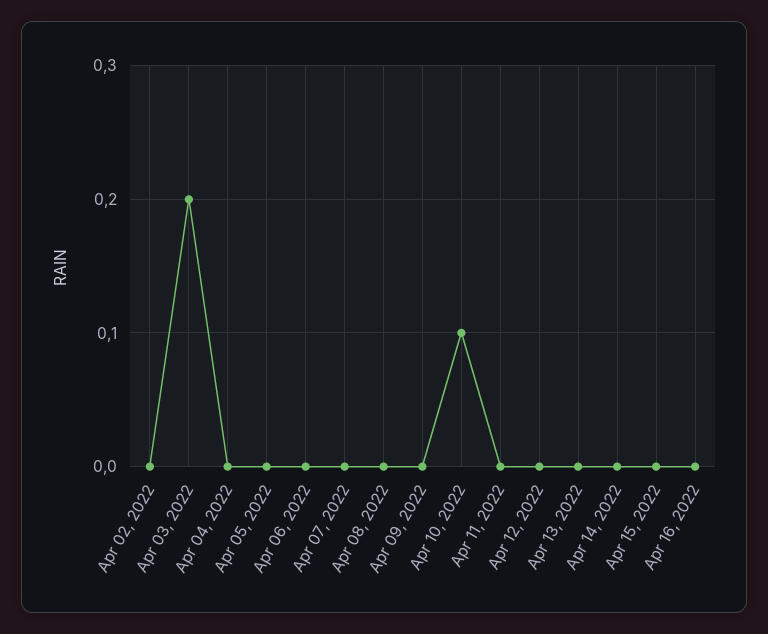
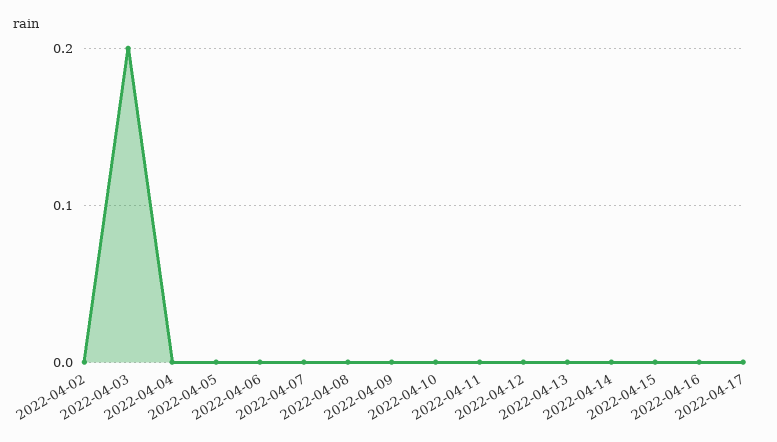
Apr 10, 2022: 0.1 -> 0
2022-04-17: none -> 0

